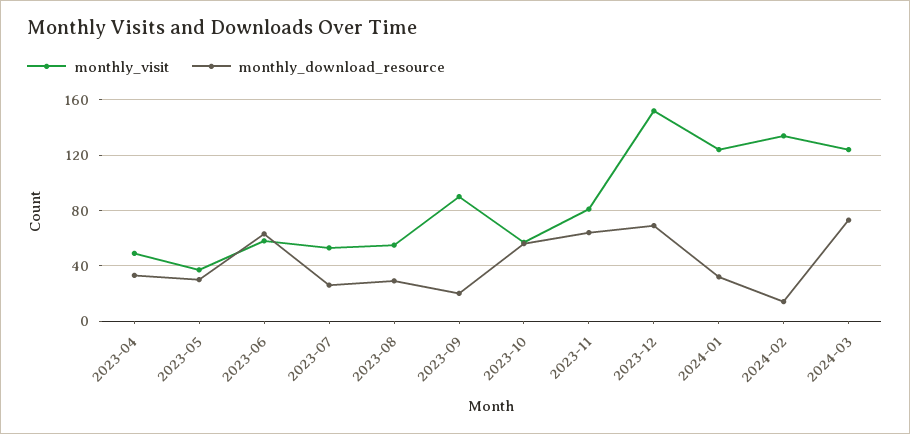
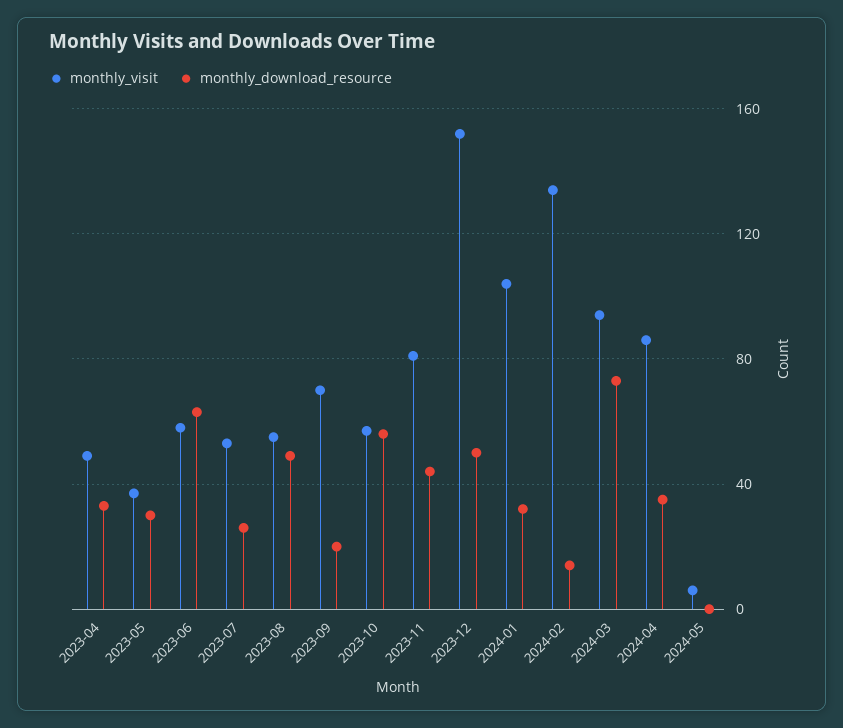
monthly_download_resource, 2023-08: 30 -> 50
monthly_visit, 2023-09: 90 -> 70
monthly_download_resource, 2023-11: 65 -> 45
monthly_download_resource, 2023-12: 70 -> 50
monthly_visit, 2024-01: 125 -> 105
monthly_visit, 2024-03: 125 -> 95
monthly_visit, 2024-04: none -> 85
monthly_download_resource, 2024-04: none -> 35
monthly_visit, 2024-05: none -> 5
monthly_download_resource, 2024-05: none -> 0

